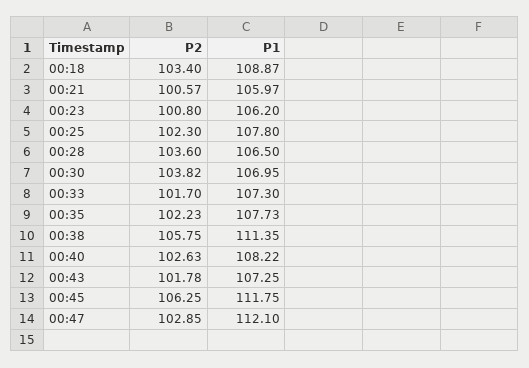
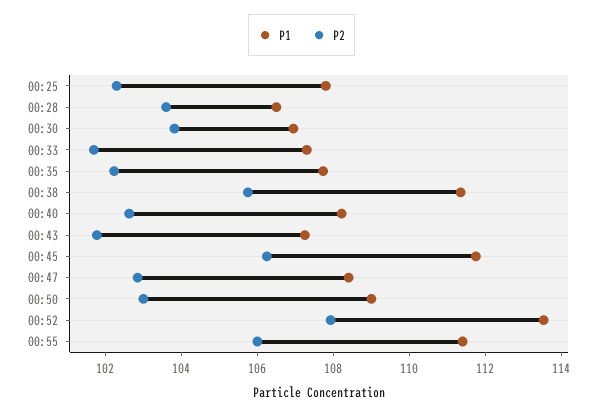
P2, 00:18: 103.4 -> none
P1, 00:18: 108.87 -> none
P2, 00:21: 100.57 -> none
P1, 00:21: 105.97 -> none
P2, 00:23: 100.8 -> none
P1, 00:23: 106.2 -> none
P1, 00:47: 112.1 -> 108.5
P1, 00:50: none -> 109
P2, 00:50: none -> 103
P1, 00:52: none -> 113.5
P2, 00:52: none -> 108
P1, 00:55: none -> 111.5
P2, 00:55: none -> 106

